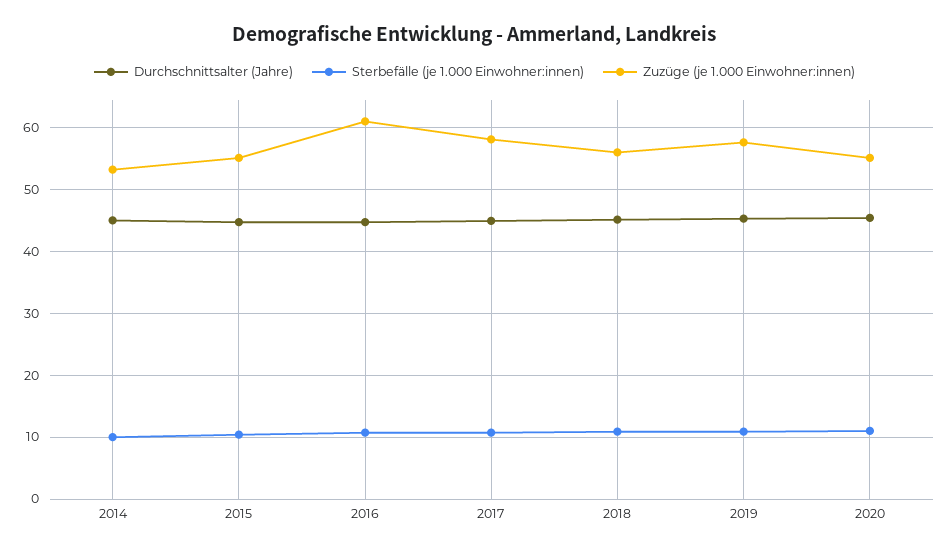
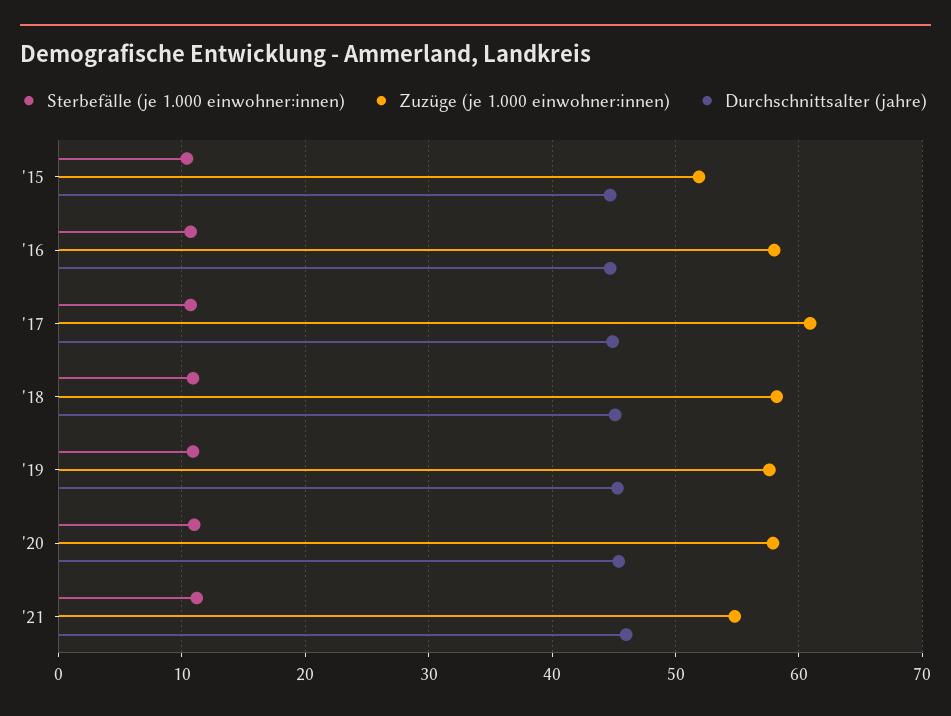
Durchschnittsalter (Jahre), 2014: 45 -> none
Sterbefälle (je 1.000 Einwohner:innen), 2014: 10 -> none
Zuzüge (je 1.000 Einwohner:innen), 2014: 53 -> none
Zuzüge (je 1.000 Einwohner:innen), 2015: 55 -> 52
Zuzüge (je 1.000 Einwohner:innen), 2016: 61 -> 58
Zuzüge (je 1.000 Einwohner:innen), 2017: 58 -> 61
Zuzüge (je 1.000 Einwohner:innen), 2018: 56 -> 58
Zuzüge (je 1.000 Einwohner:innen), 2020: 55 -> 58
Sterbefälle (je 1.000 Einwohner:innen), '21: none -> 11
Zuzüge (je 1.000 Einwohner:innen), '21: none -> 55
Durchschnittsalter (Jahre), '21: none -> 46

